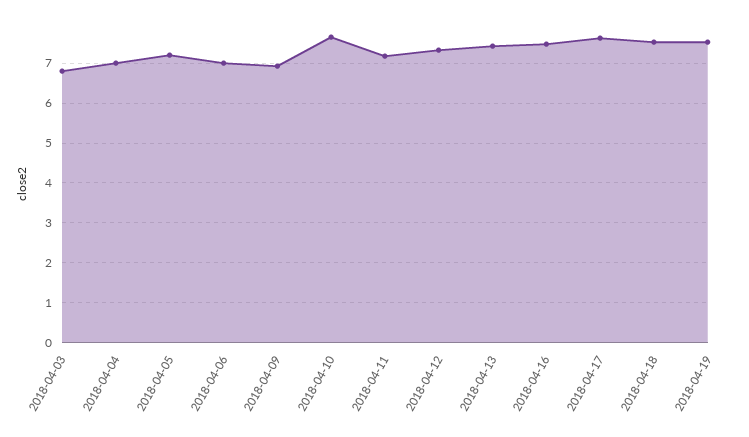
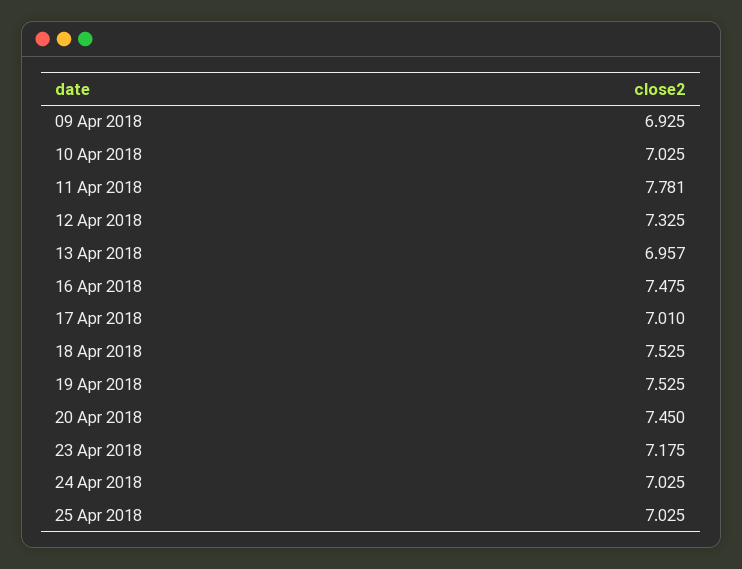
2018-04-03: 6.8 -> none
2018-04-04: 7 -> none
2018-04-05: 7.2 -> none
2018-04-06: 7 -> none
2018-04-10: 7.6 -> 7.025
2018-04-11: 7.2 -> 7.781
2018-04-13: 7.4 -> 6.957
2018-04-17: 7.6 -> 7.01
20 Apr 2018: none -> 7.45
23 Apr 2018: none -> 7.175
24 Apr 2018: none -> 7.025
25 Apr 2018: none -> 7.025

